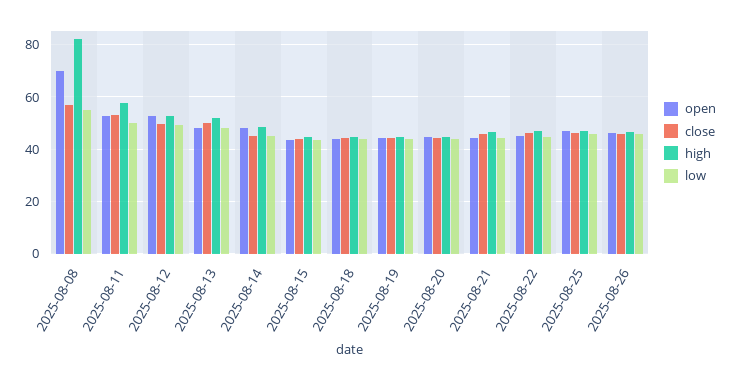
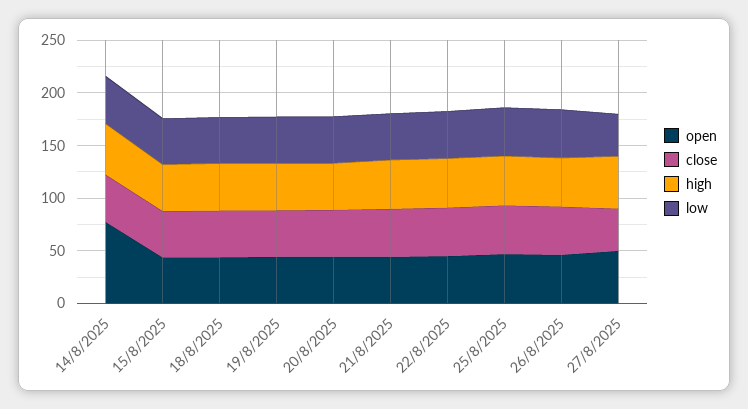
open, 2025-08-08: 70 -> none
close, 2025-08-08: 57.5 -> none
high, 2025-08-08: 82.5 -> none
low, 2025-08-08: 55 -> none
open, 2025-08-11: 52.5 -> none
close, 2025-08-11: 52.5 -> none
high, 2025-08-11: 57.5 -> none
low, 2025-08-11: 50 -> none
open, 2025-08-12: 52.5 -> none
close, 2025-08-12: 50 -> none
high, 2025-08-12: 52.5 -> none
low, 2025-08-12: 50 -> none
open, 2025-08-13: 47.5 -> none
close, 2025-08-13: 50 -> none
high, 2025-08-13: 52.5 -> none
low, 2025-08-13: 47.5 -> none
open, 2025-08-14: 47.5 -> 80
open, 27/8/2025: none -> 50
close, 27/8/2025: none -> 40
high, 27/8/2025: none -> 50
low, 27/8/2025: none -> 40

